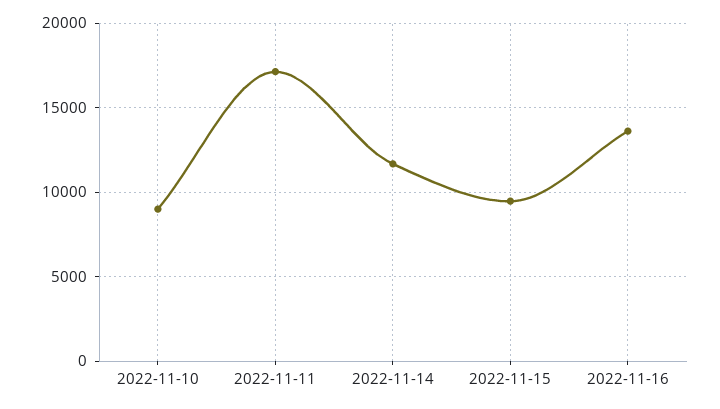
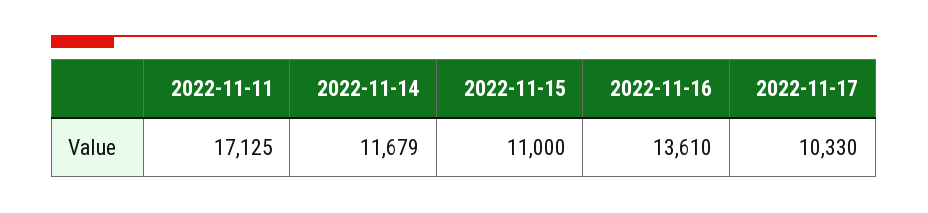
2022-11-10: 9000 -> none
2022-11-15: 9500 -> 11000
2022-11-17: none -> 10330

